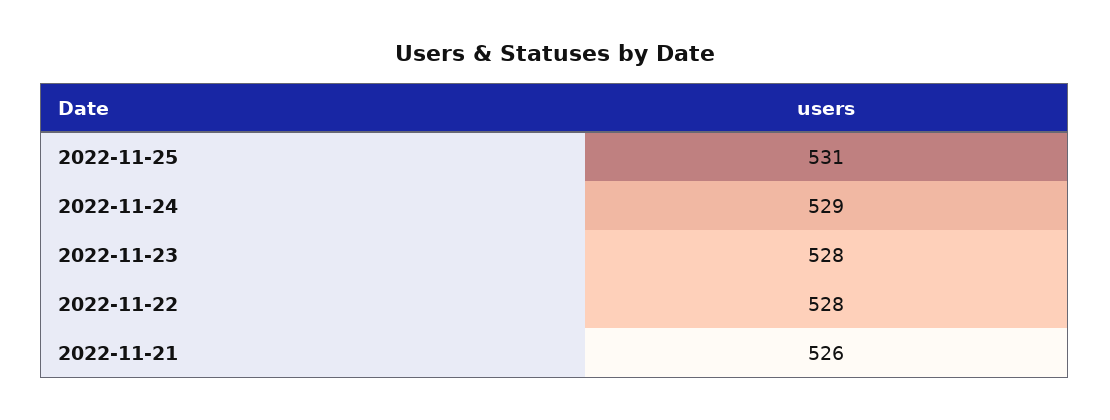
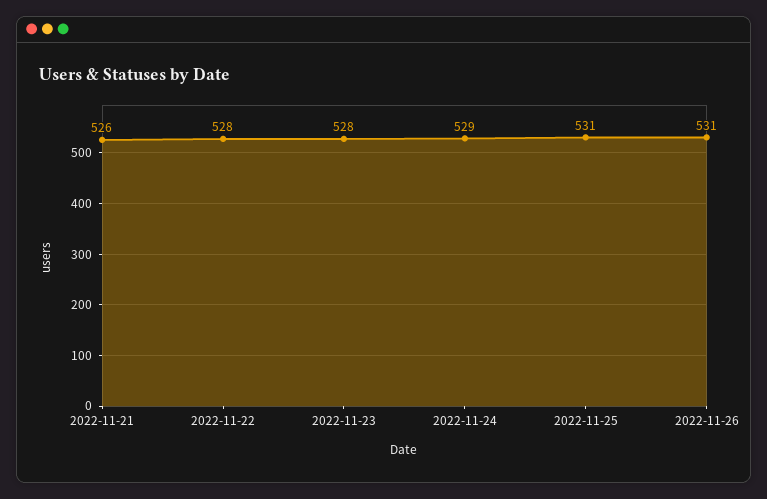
2022-11-26: none -> 531

